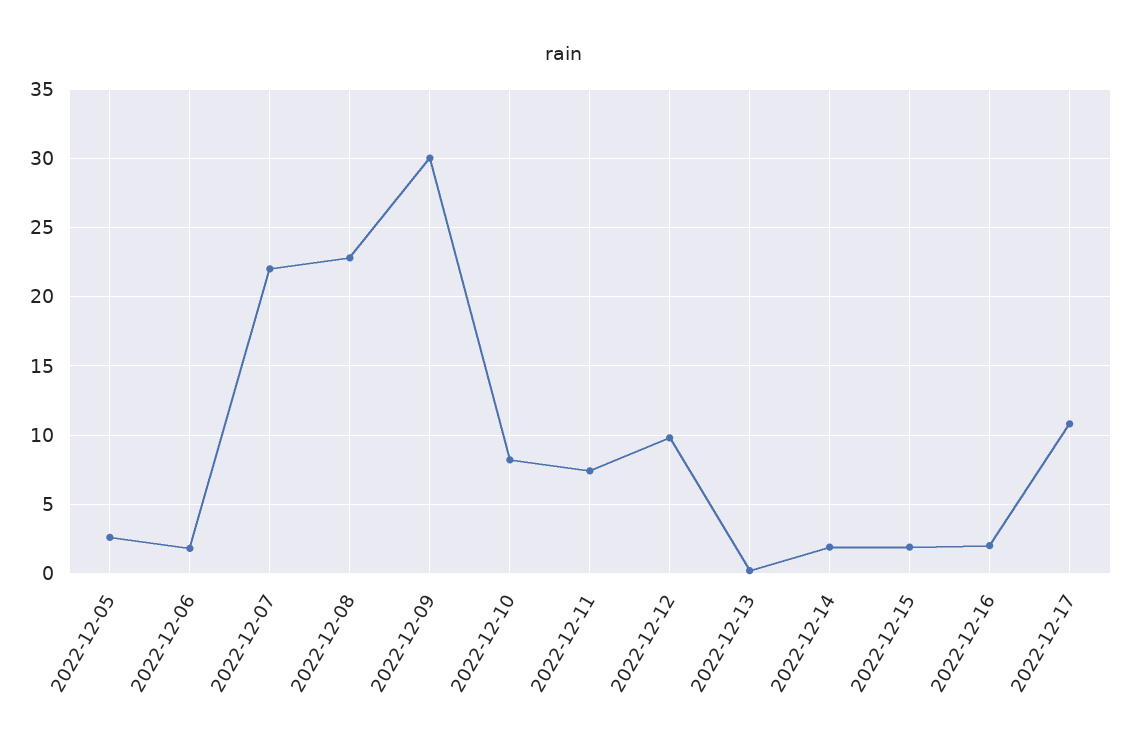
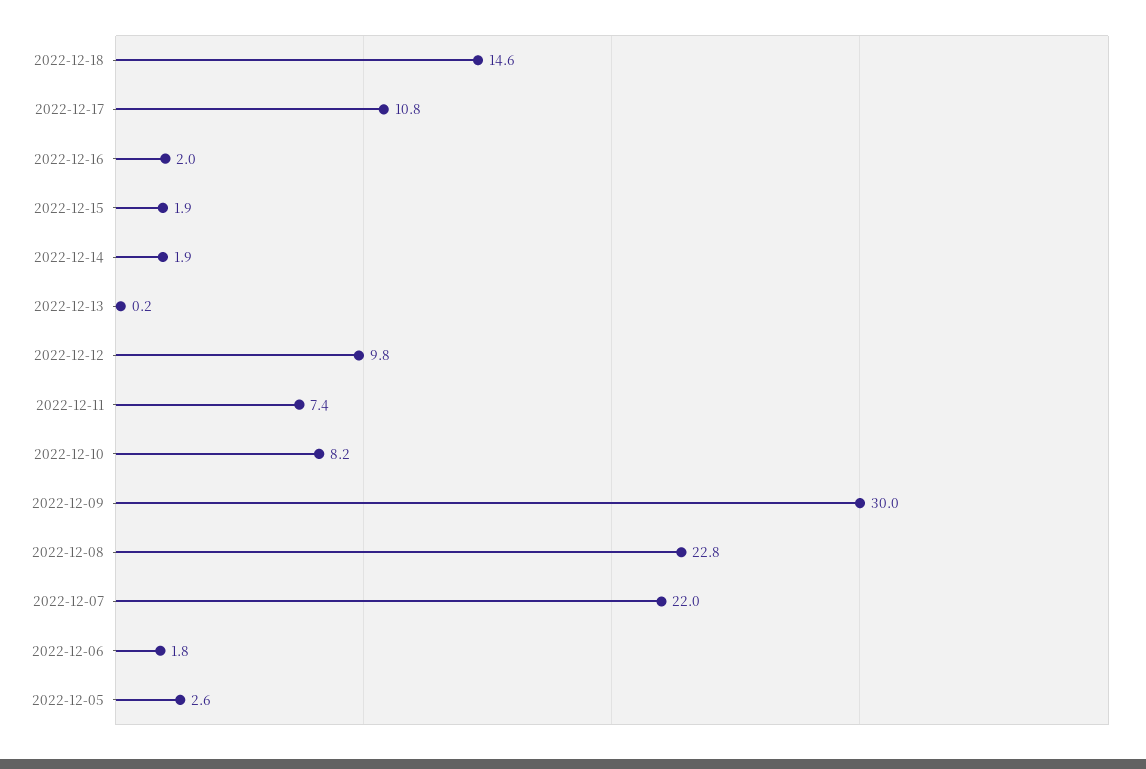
2022-12-18: none -> 14.6

